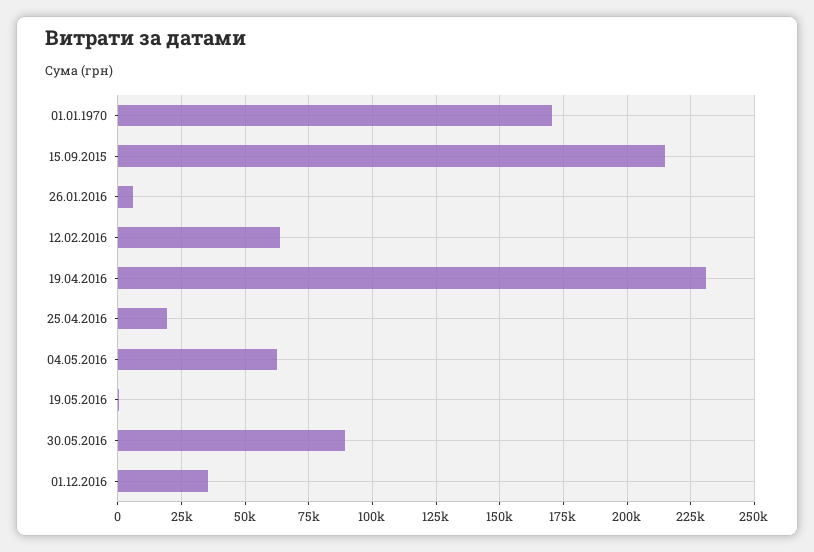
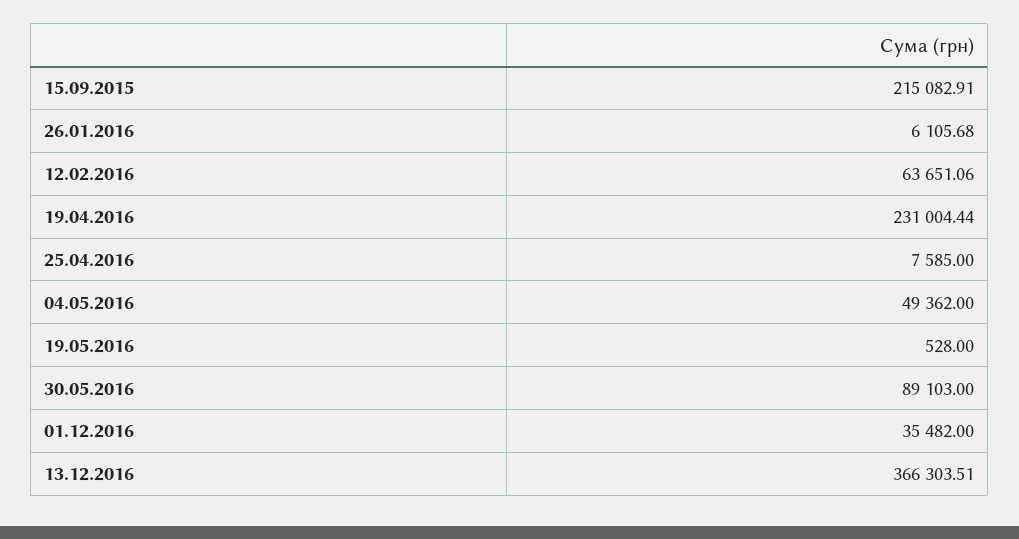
01.01.1970: 170000 -> none
25.04.2016: 20000 -> 7585
04.05.2016: 62500 -> 49362
13.12.2016: none -> 366303.51

